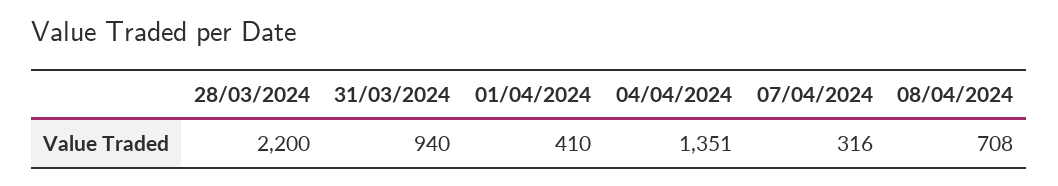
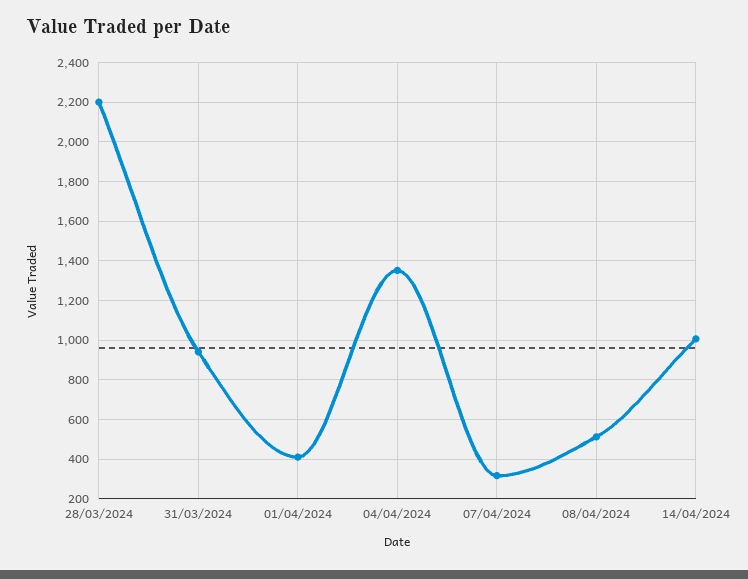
08/04/2024: 708 -> 500
14/04/2024: none -> 1000

